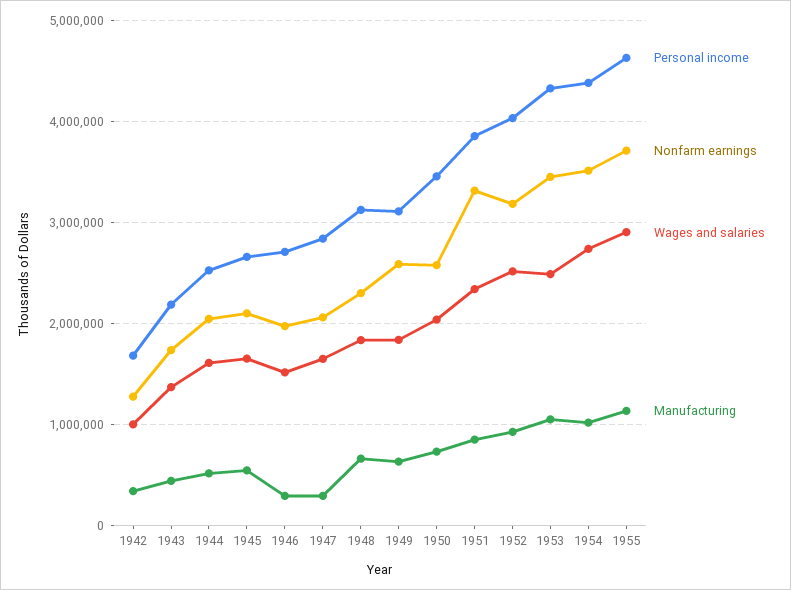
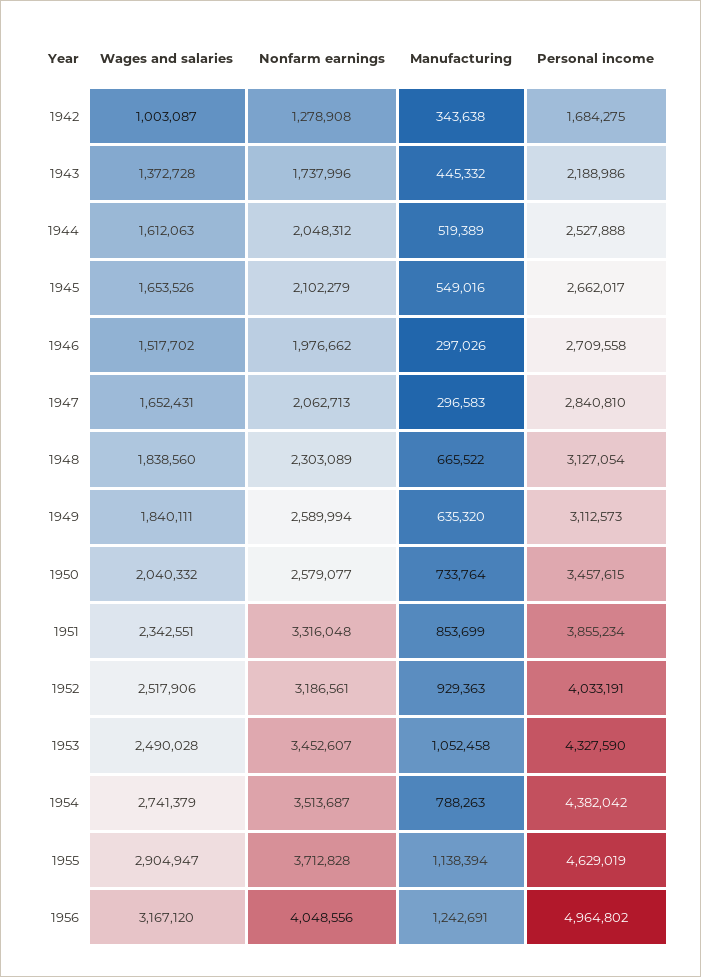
Manufacturing, 1954: 1000000 -> 788263
Wages and salaries, 1956: none -> 3167120
Nonfarm earnings, 1956: none -> 4048556
Manufacturing, 1956: none -> 1242691
Personal income, 1956: none -> 4964802

